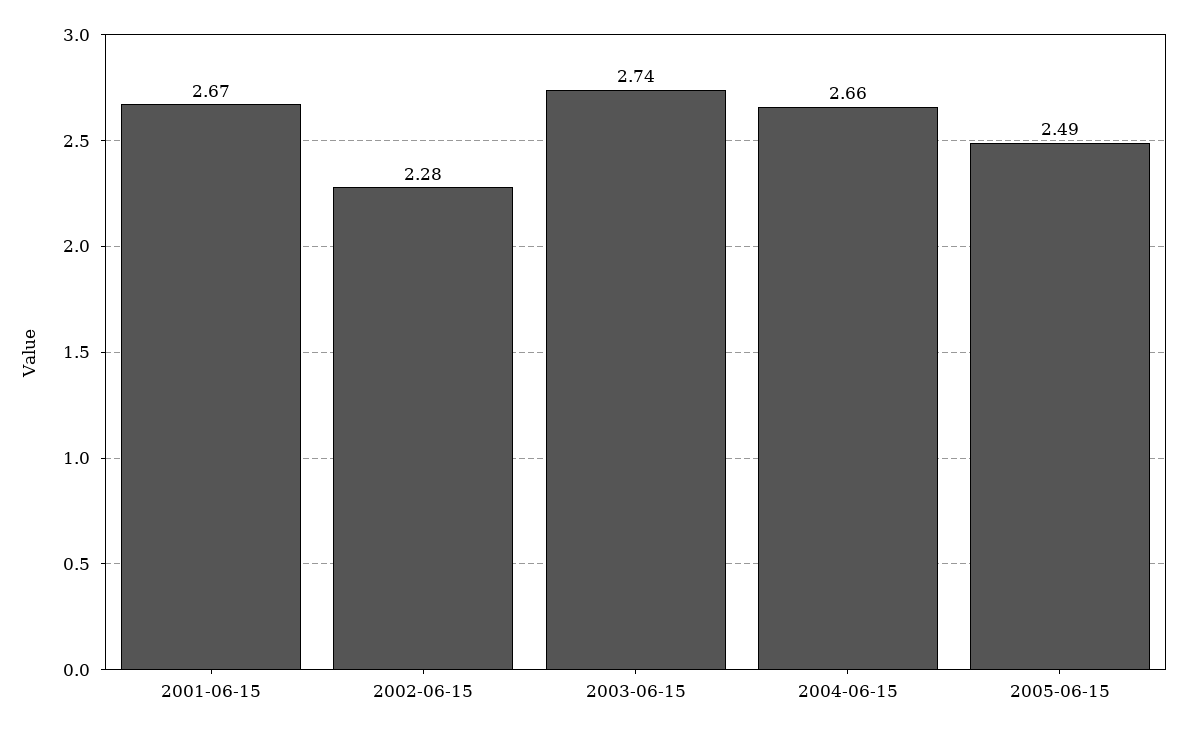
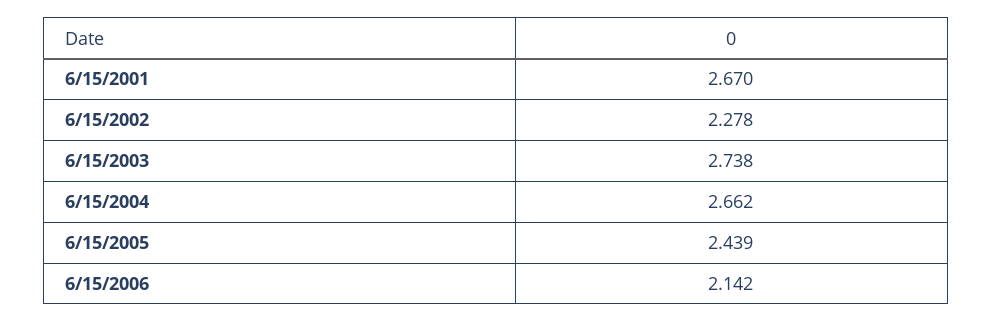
2005-06-15: 2.49 -> 2.439
6/15/2006: none -> 2.142

